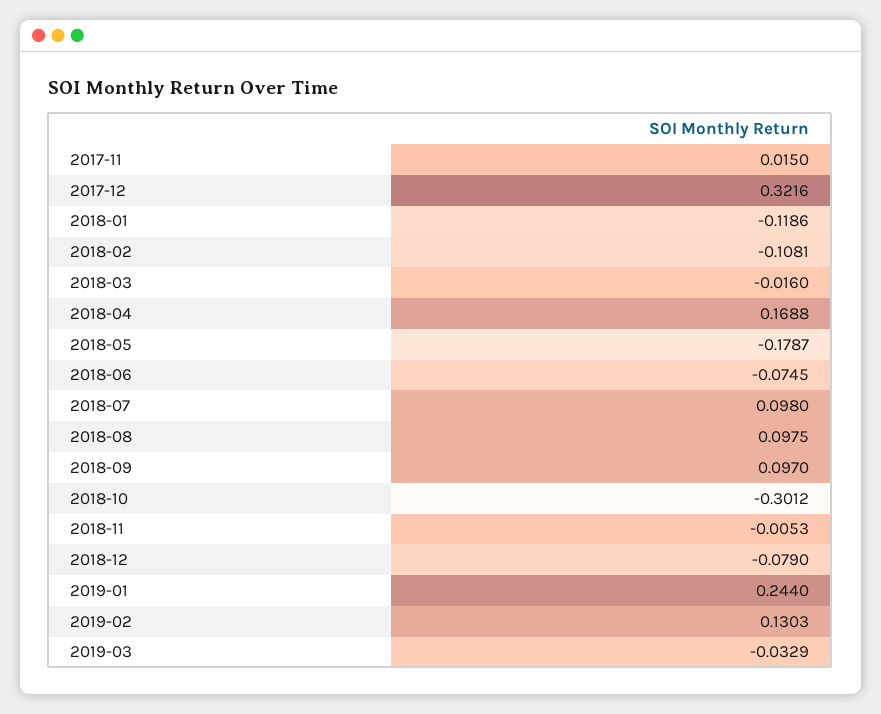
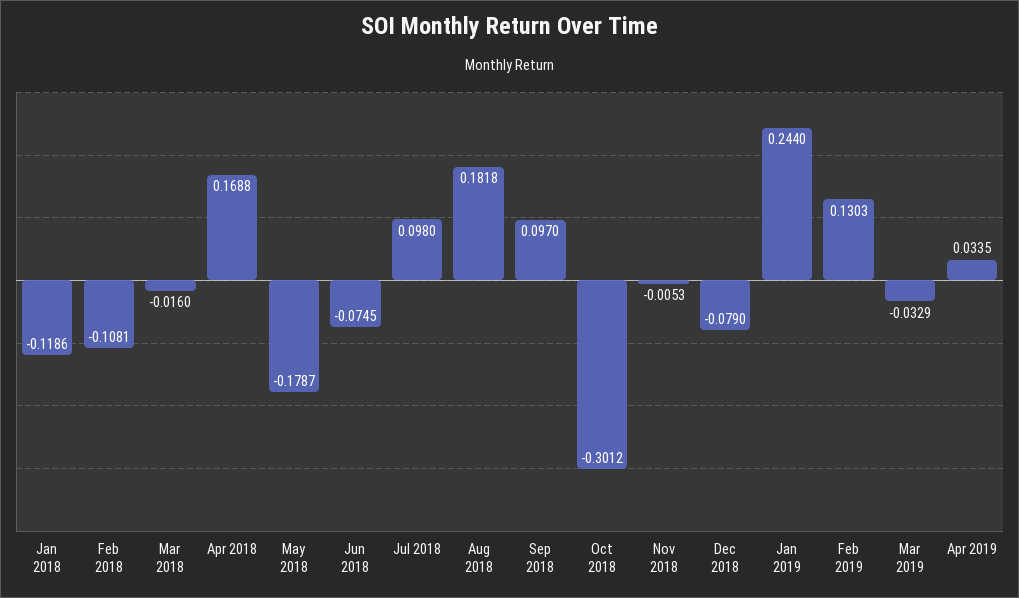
2017-11: 0.015 -> none
2017-12: 0.3216 -> none
2018-08: 0.0975 -> 0.1818
Apr 2019: none -> 0.0335

